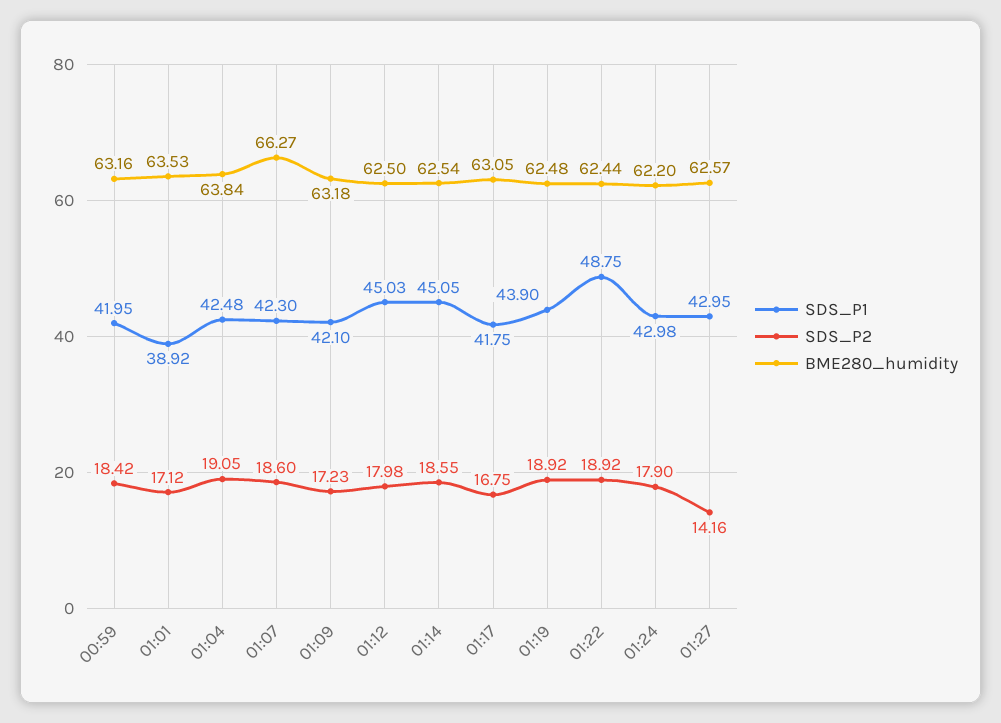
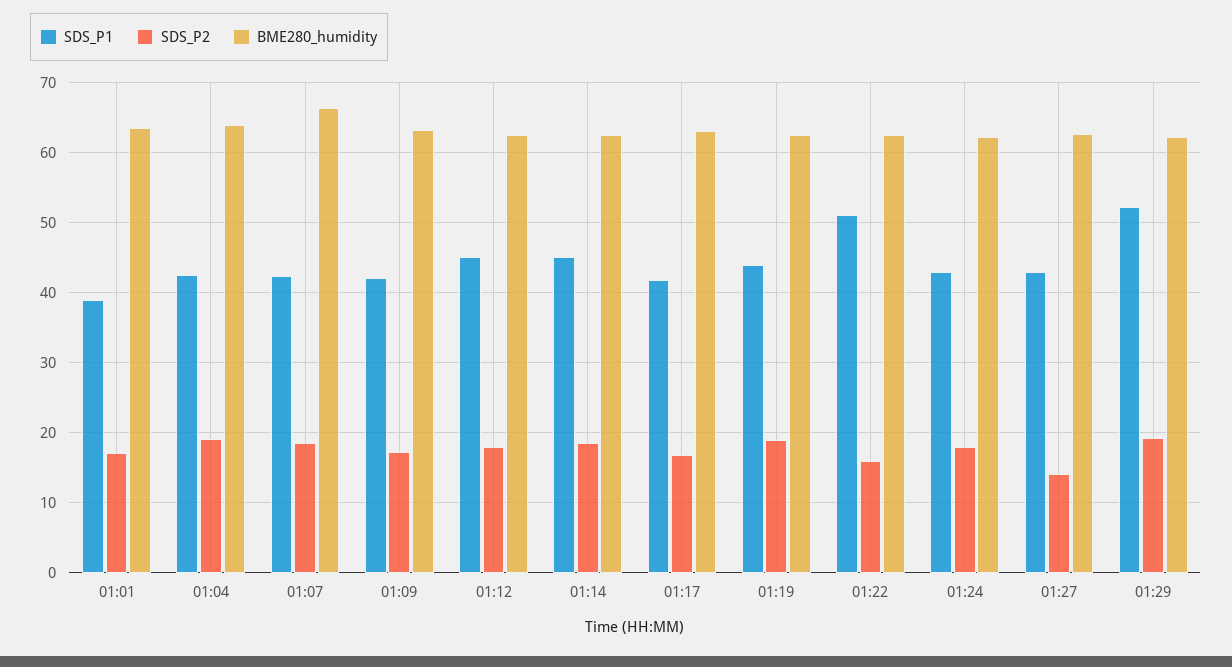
SDS_P1, 00:59: 41.95 -> none
SDS_P2, 00:59: 18.42 -> none
BME280_humidity, 00:59: 63.16 -> none
SDS_P1, 01:22: 48.75 -> 51
SDS_P2, 01:22: 18.92 -> 16
SDS_P1, 01:29: none -> 52
SDS_P2, 01:29: none -> 19
BME280_humidity, 01:29: none -> 62

